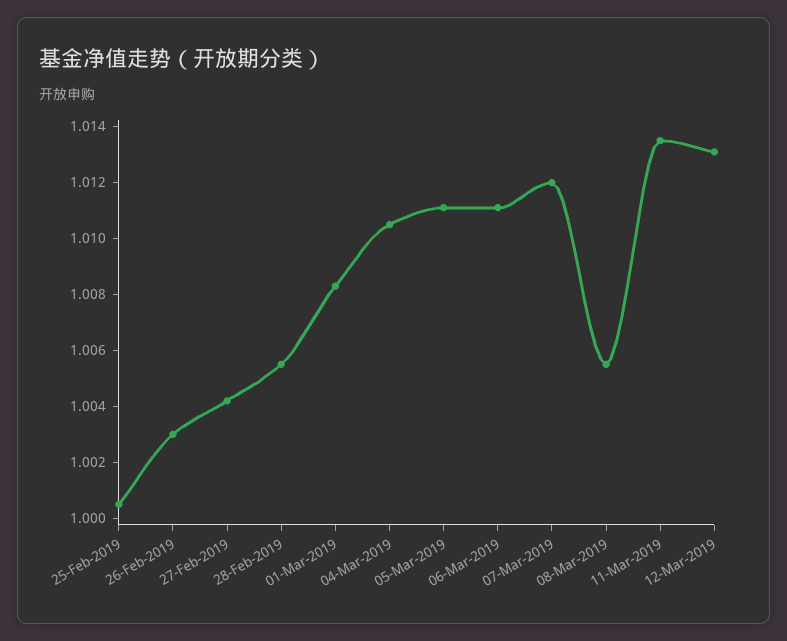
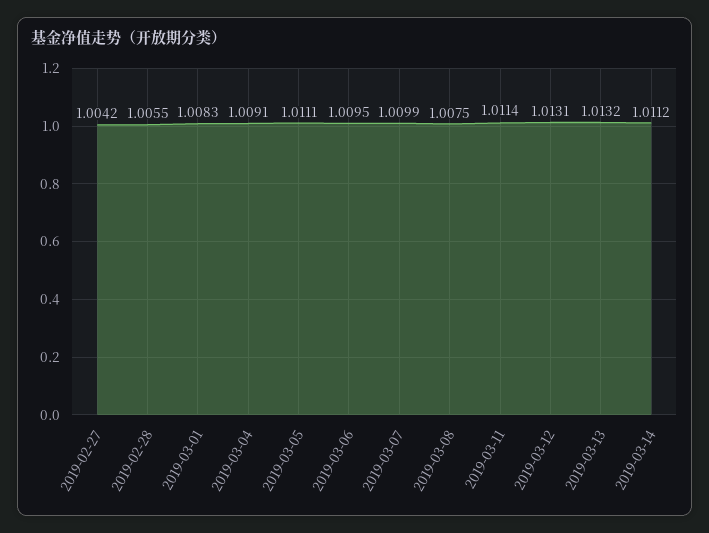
25-Feb-2019: 1.0005 -> none
26-Feb-2019: 1.003 -> none
04-Mar-2019: 1.0105 -> 1.0091
06-Mar-2019: 1.011 -> 1.0095
07-Mar-2019: 1.012 -> 1.0099
08-Mar-2019: 1.0055 -> 1.0075
11-Mar-2019: 1.0135 -> 1.0114
2019-03-13: none -> 1.0132
2019-03-14: none -> 1.0112

